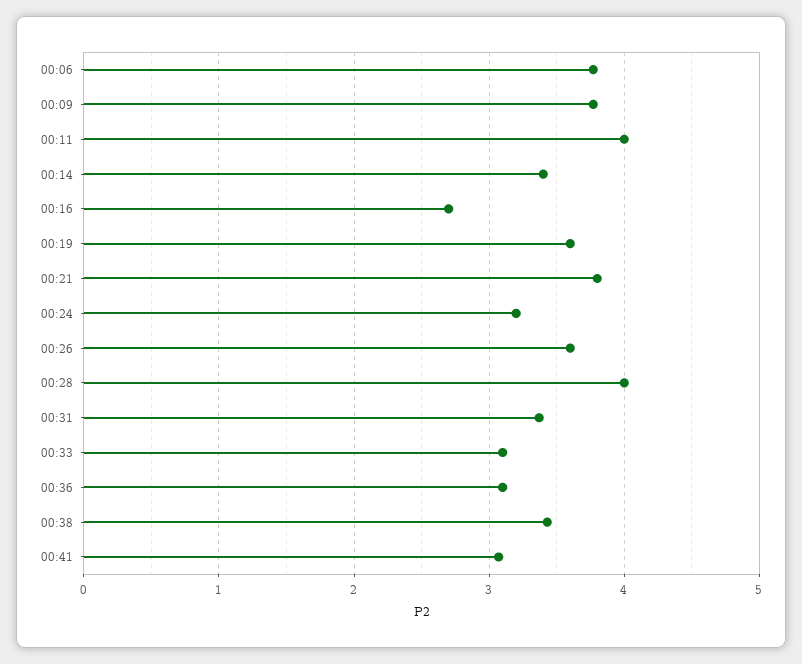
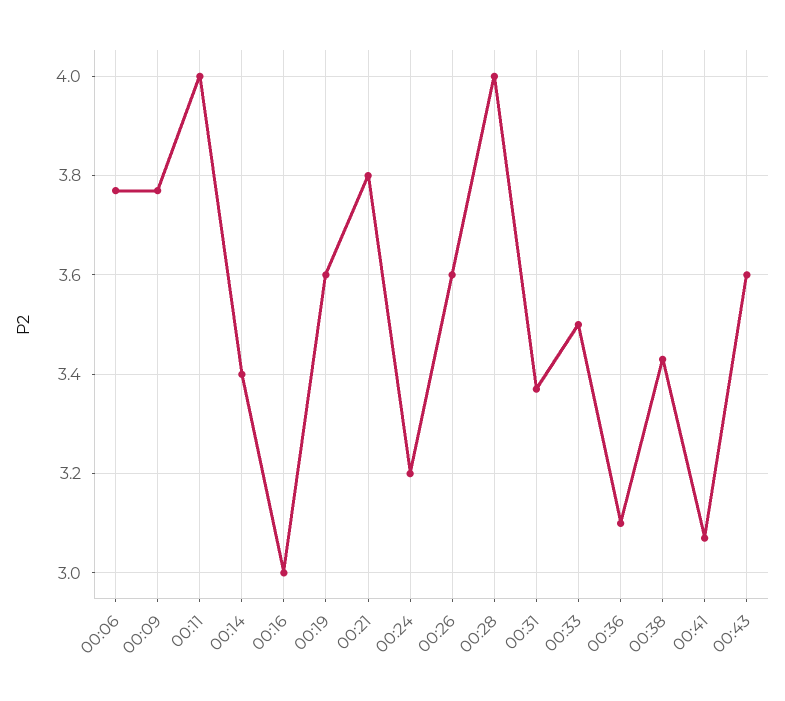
00:16: 2.7 -> 3
00:33: 3.1 -> 3.5
00:43: none -> 3.6

